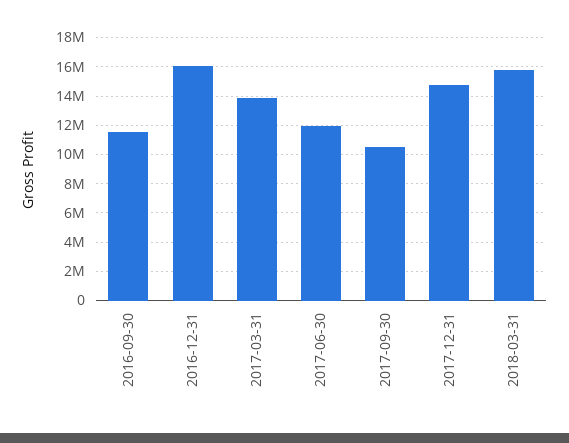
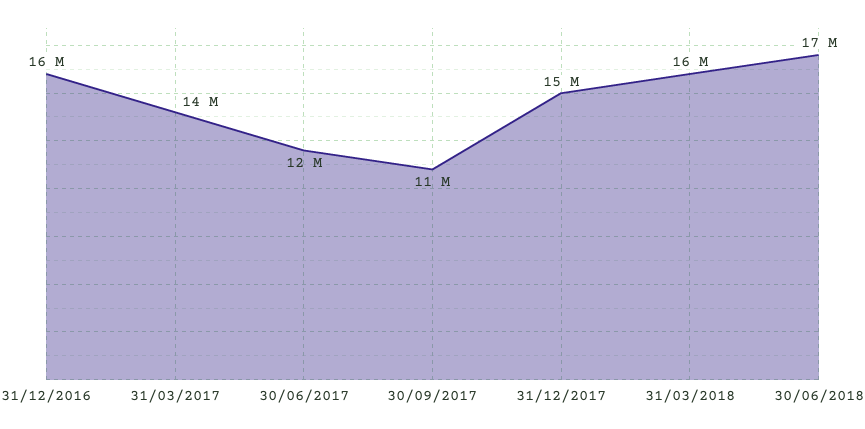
2016-09-30: 11500000 -> none
30/06/2018: none -> 17000000

